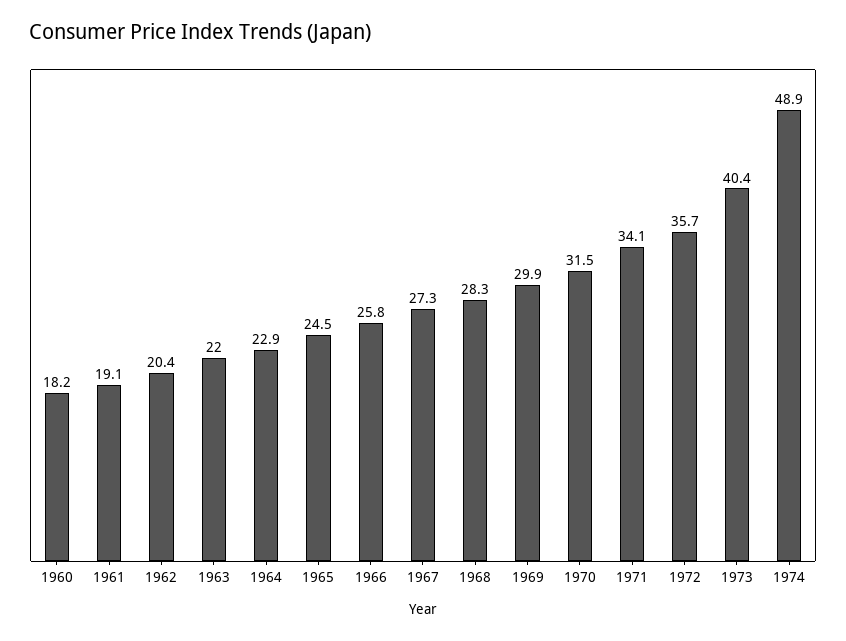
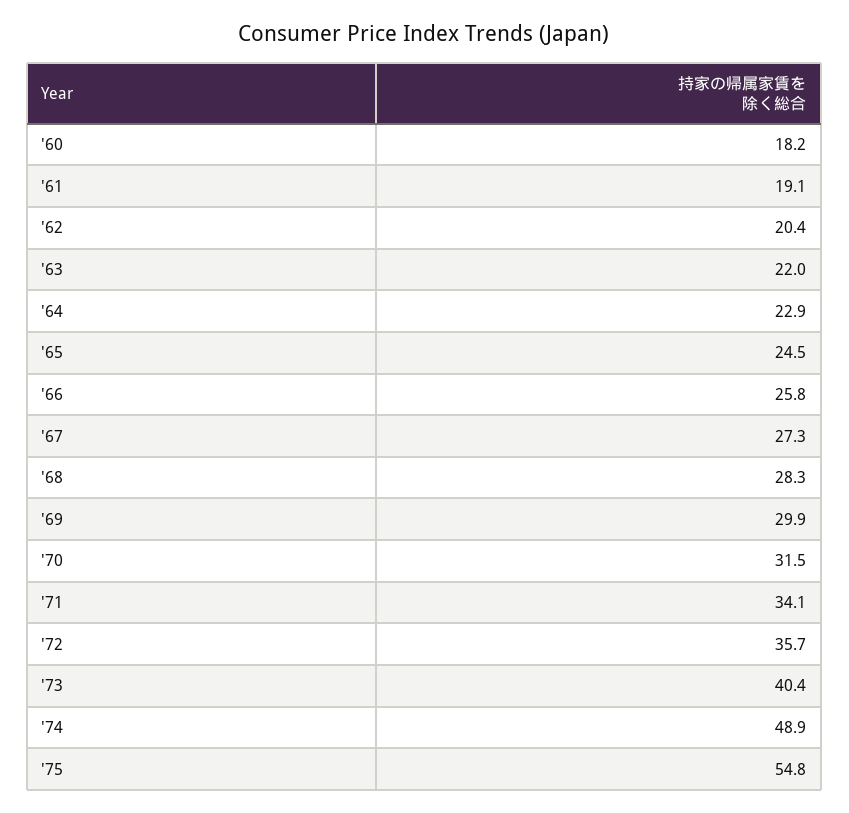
'75: none -> 54.8

